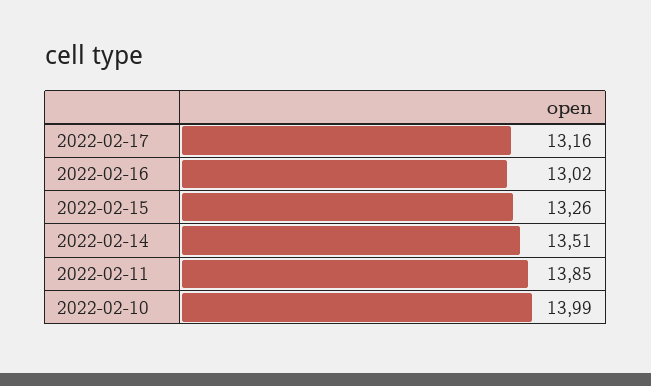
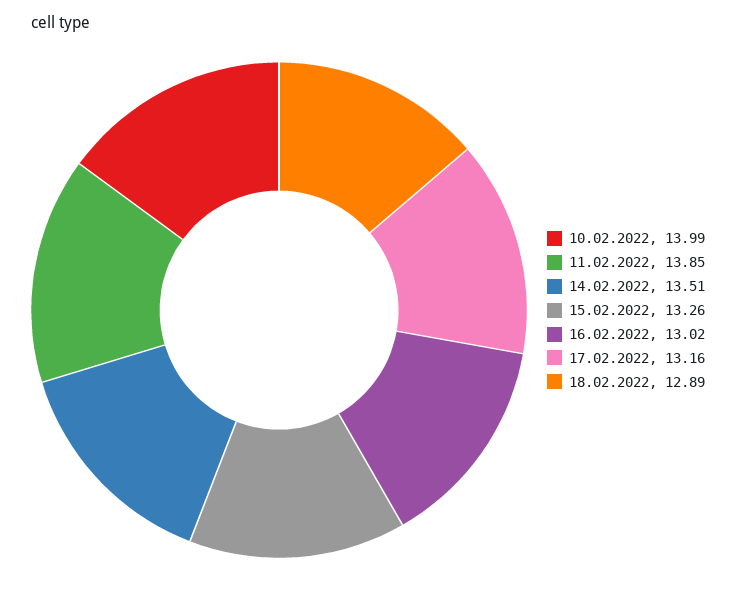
18.02.2022: none -> 12.89

